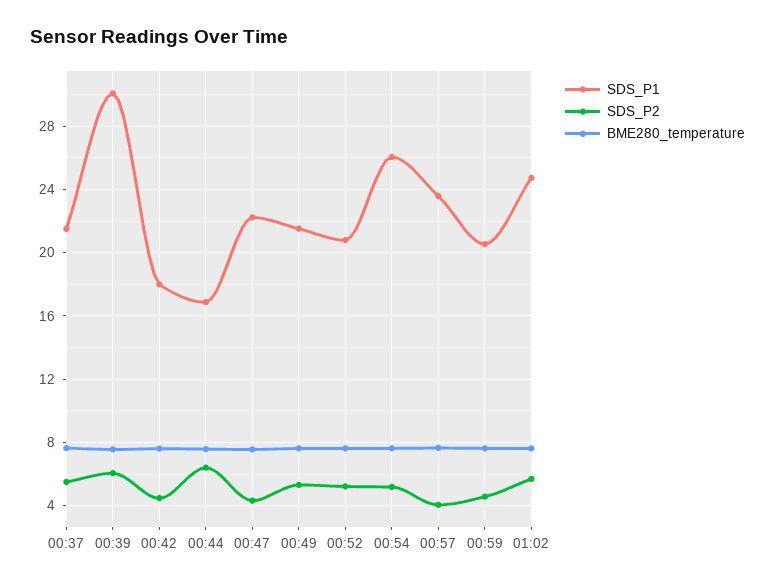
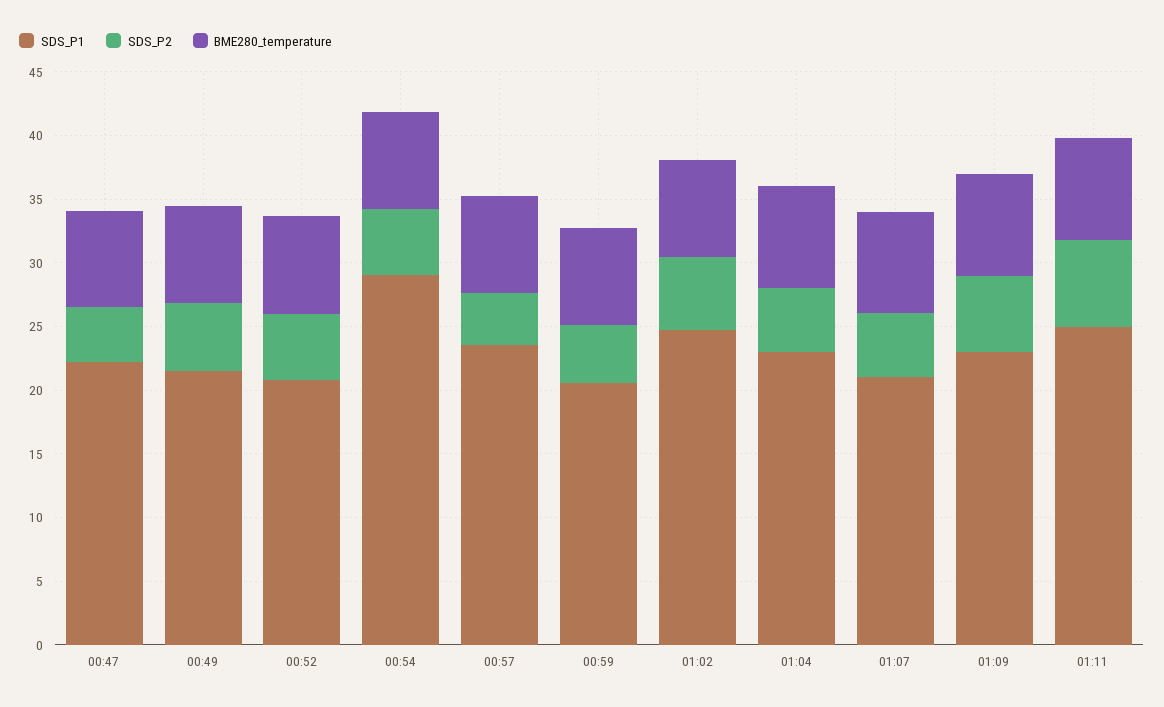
SDS_P1, 00:37: 21.5 -> none
SDS_P2, 00:37: 5.5 -> none
BME280_temperature, 00:37: 7.5 -> none
SDS_P1, 00:39: 30 -> none
SDS_P2, 00:39: 6 -> none
BME280_temperature, 00:39: 7.5 -> none
SDS_P1, 00:42: 18 -> none
SDS_P2, 00:42: 4.5 -> none
BME280_temperature, 00:42: 7.5 -> none
SDS_P1, 00:44: 17 -> none
SDS_P2, 00:44: 6.5 -> none
BME280_temperature, 00:44: 7.5 -> none
SDS_P1, 00:54: 26 -> 29
SDS_P1, 01:04: none -> 23
SDS_P2, 01:04: none -> 5
BME280_temperature, 01:04: none -> 8
SDS_P1, 01:07: none -> 21
SDS_P2, 01:07: none -> 5
BME280_temperature, 01:07: none -> 8
SDS_P1, 01:09: none -> 23
SDS_P2, 01:09: none -> 6
BME280_temperature, 01:09: none -> 8
SDS_P1, 01:11: none -> 25
SDS_P2, 01:11: none -> 7
BME280_temperature, 01:11: none -> 8

